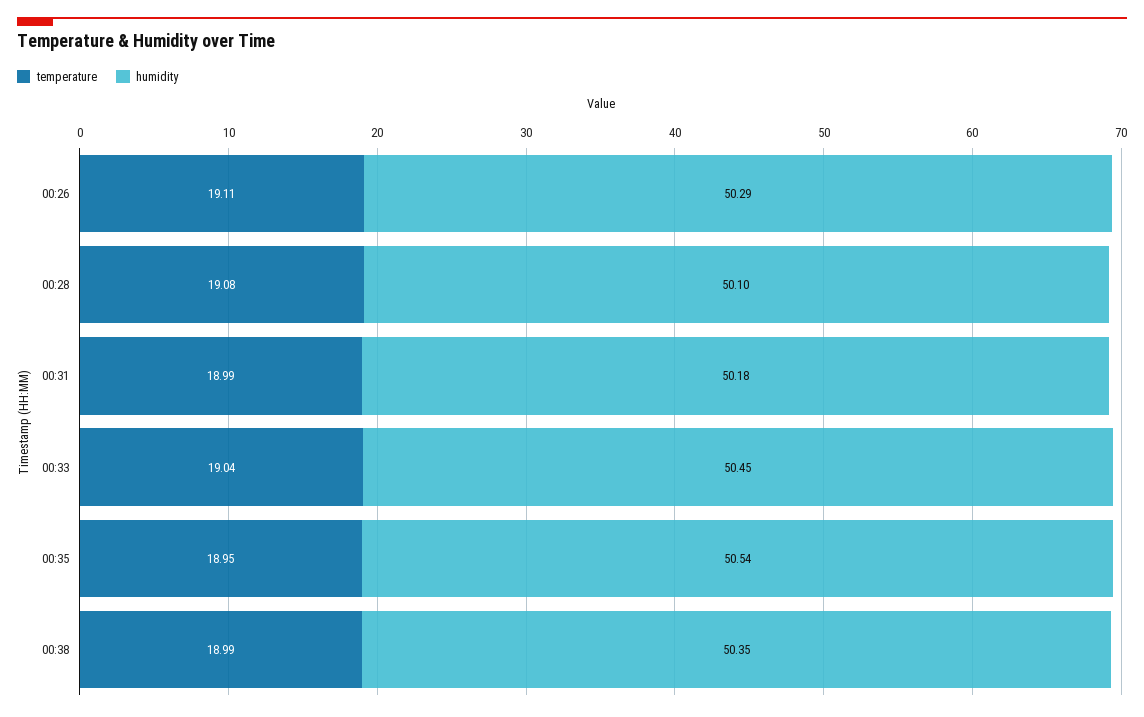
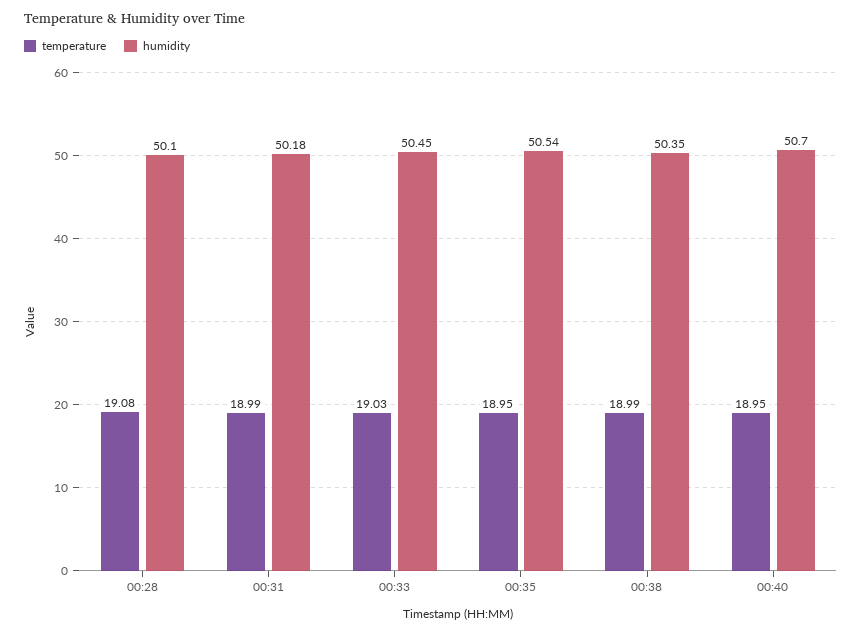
temperature, 00:26: 19.11 -> none
humidity, 00:26: 50.29 -> none
temperature, 00:33: 19.04 -> 19.03
temperature, 00:40: none -> 18.95
humidity, 00:40: none -> 50.7

